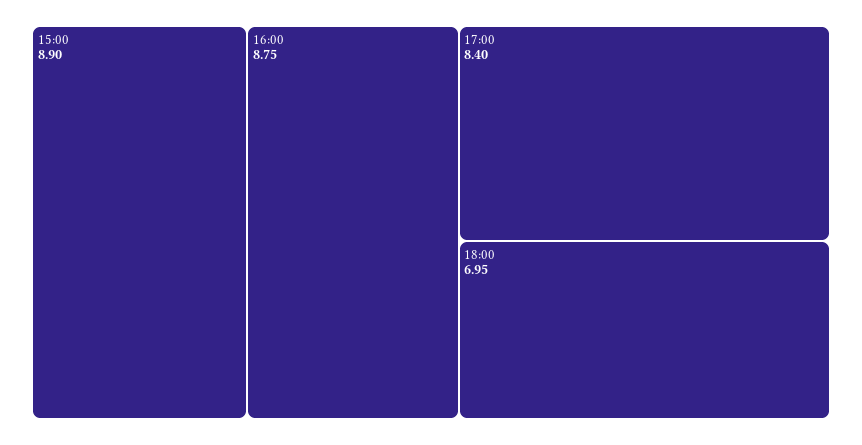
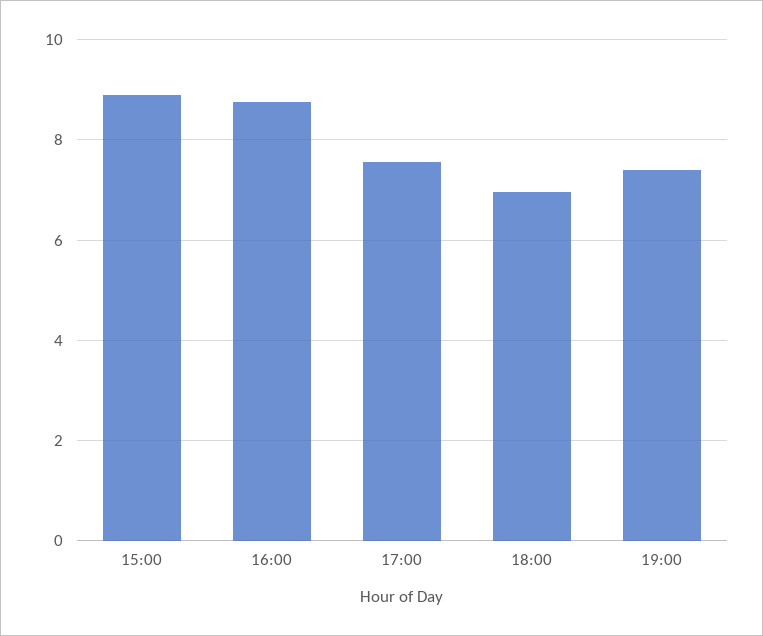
17:00: 8.4 -> 7.6
19:00: none -> 7.4

